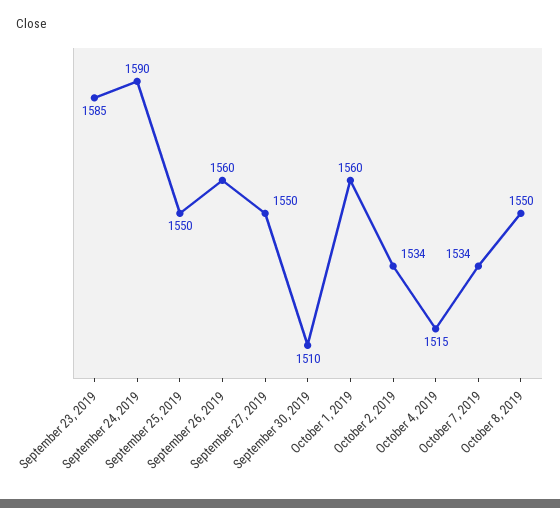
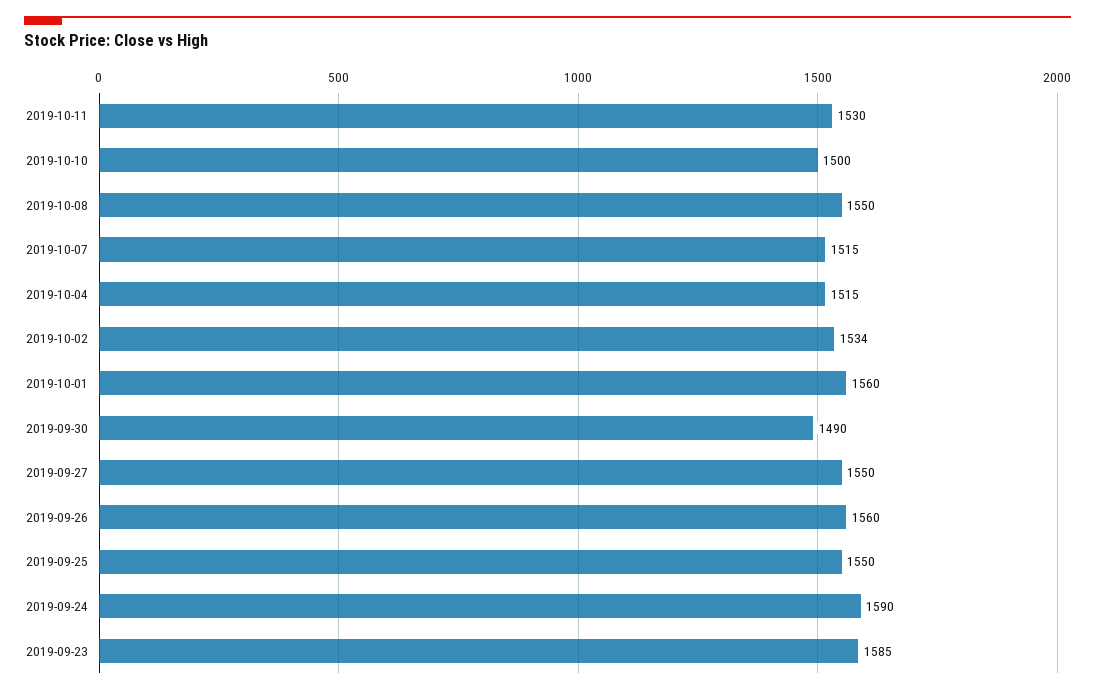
September 30, 2019: 1510 -> 1490
October 7, 2019: 1534 -> 1515
2019-10-11: none -> 1530
2019-10-10: none -> 1500

